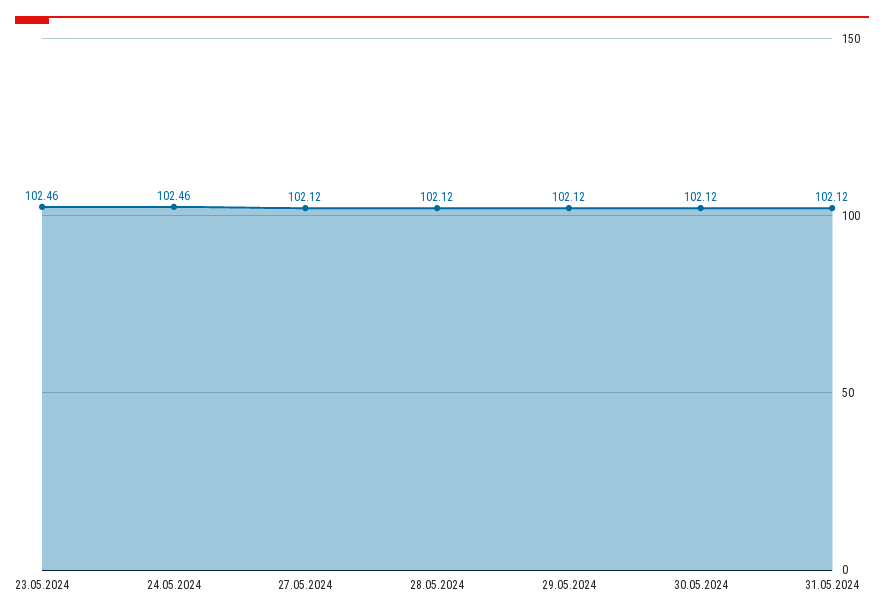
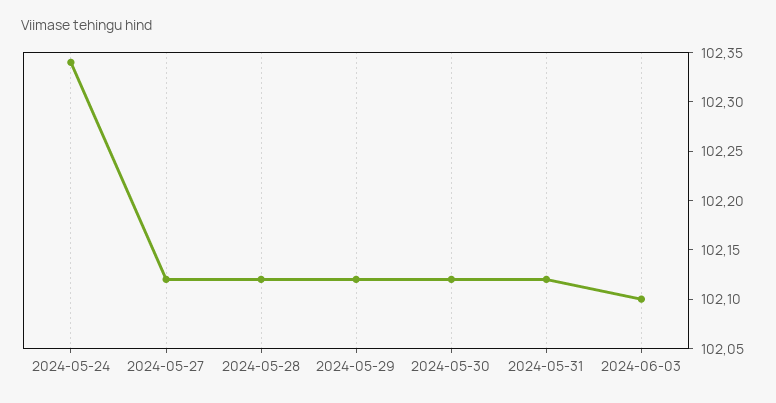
23.05.2024: 102.46 -> none
24.05.2024: 102.46 -> 102.34
2024-06-03: none -> 102.1

